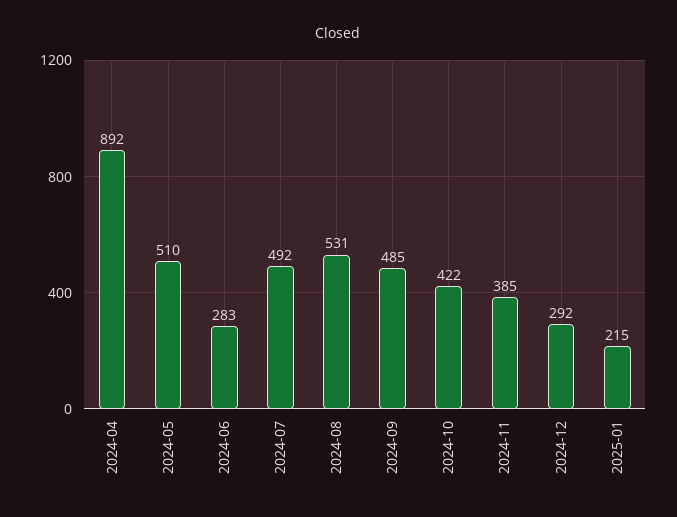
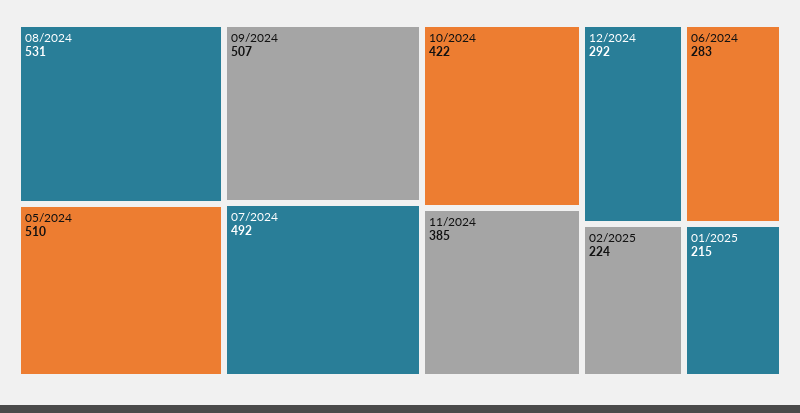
2024-04: 892 -> none
2024-09: 485 -> 507
02/2025: none -> 224

